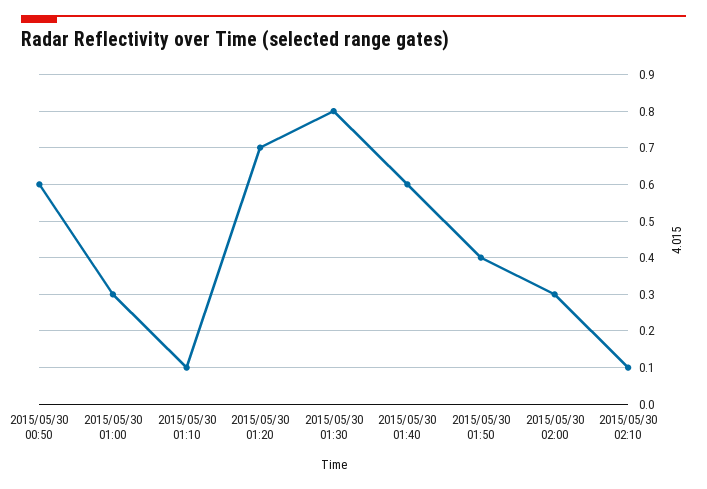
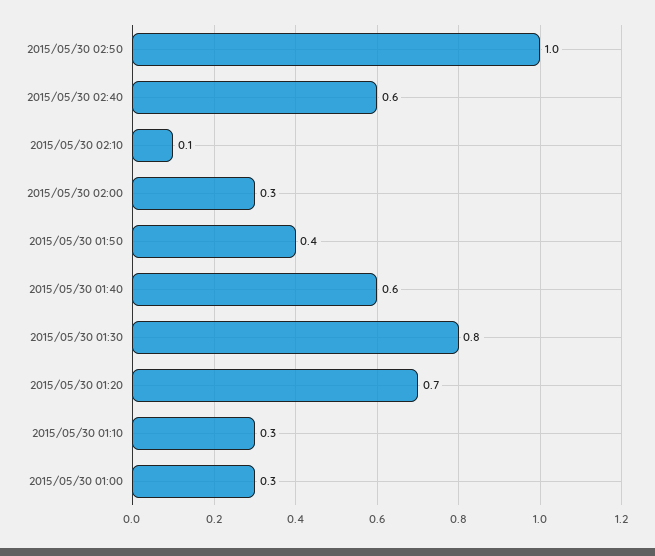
2015/05/30 00:50: 0.6 -> none
2015/05/30 01:10: 0.1 -> 0.3
2015/05/30 02:50: none -> 1
2015/05/30 02:40: none -> 0.6

